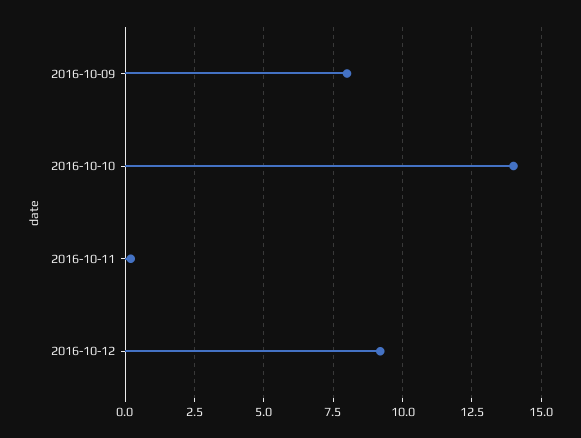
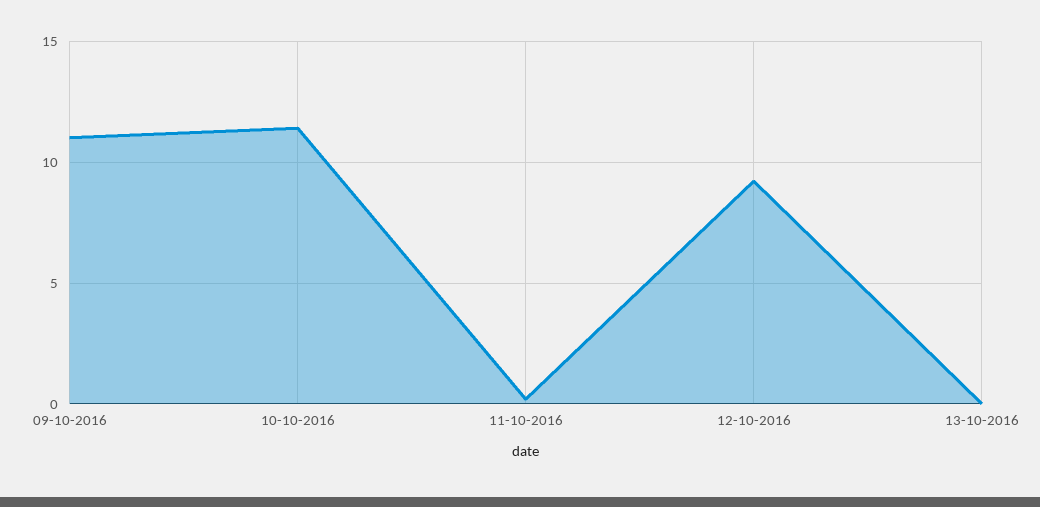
2016-10-09: 8 -> 11
2016-10-10: 14 -> 11.5
13-10-2016: none -> 0

